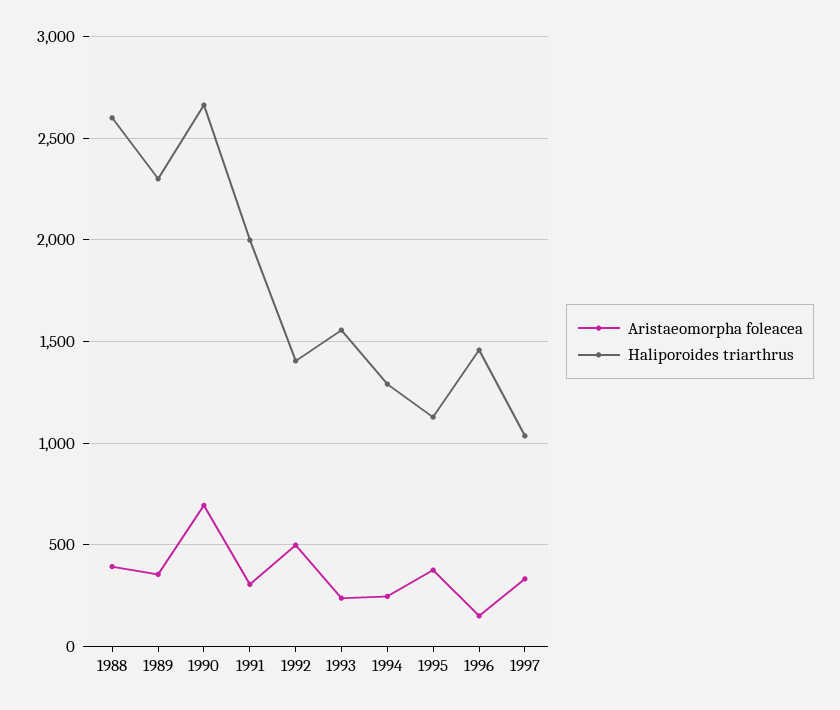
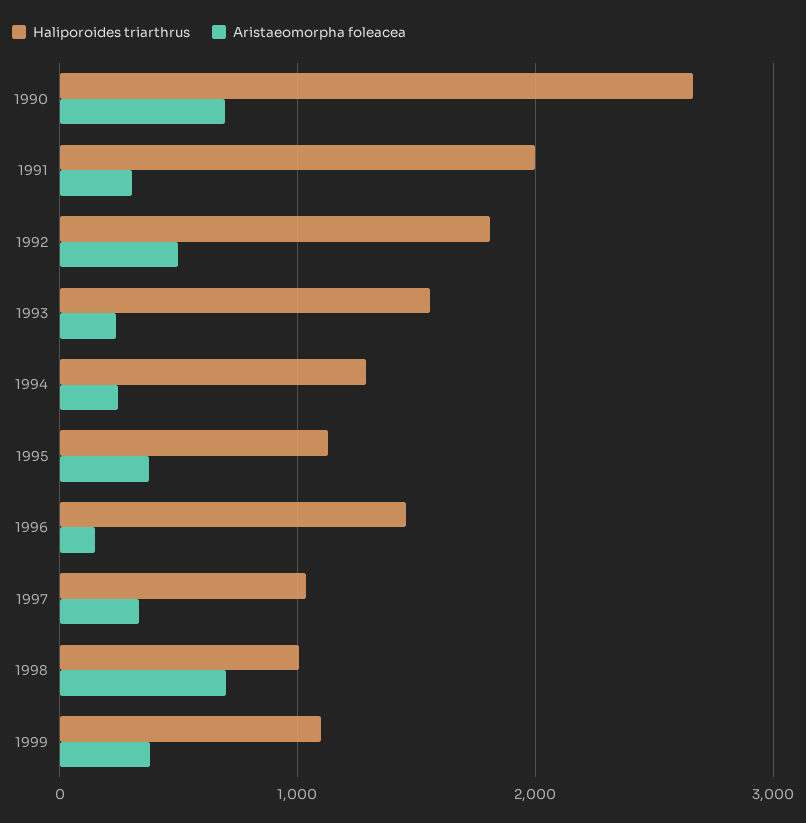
Aristaeomorpha foleacea, 1988: 400 -> none
Haliporoides triarthrus, 1988: 2600 -> none
Aristaeomorpha foleacea, 1989: 350 -> none
Haliporoides triarthrus, 1989: 2300 -> none
Haliporoides triarthrus, 1992: 1400 -> 1800
Haliporoides triarthrus, 1998: none -> 1000
Aristaeomorpha foleacea, 1998: none -> 700
Haliporoides triarthrus, 1999: none -> 1100
Aristaeomorpha foleacea, 1999: none -> 400

